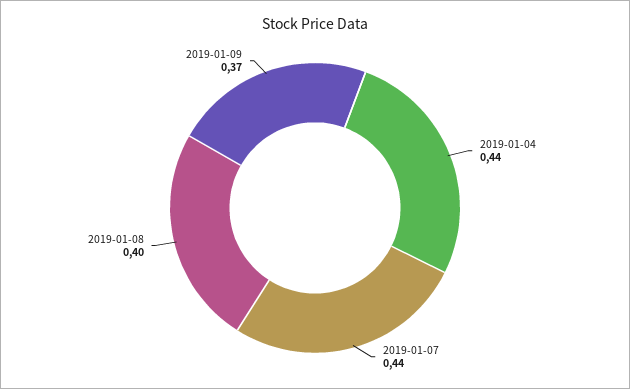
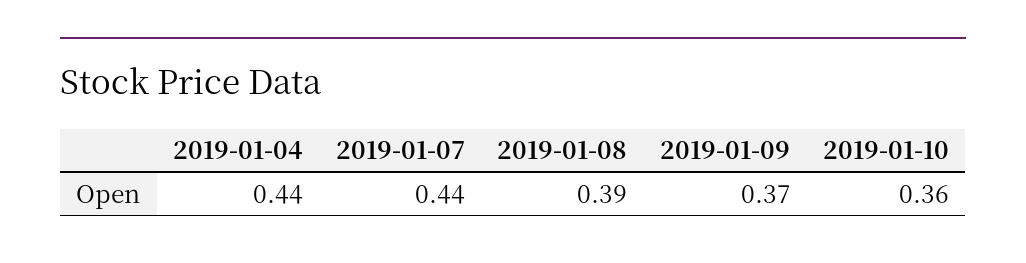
2019-01-08: 0.4 -> 0.39
2019-01-10: none -> 0.36

